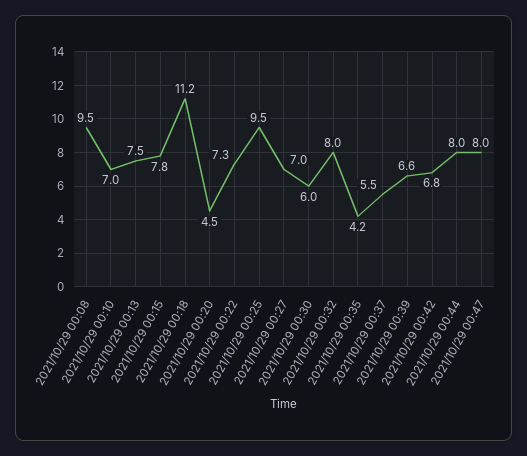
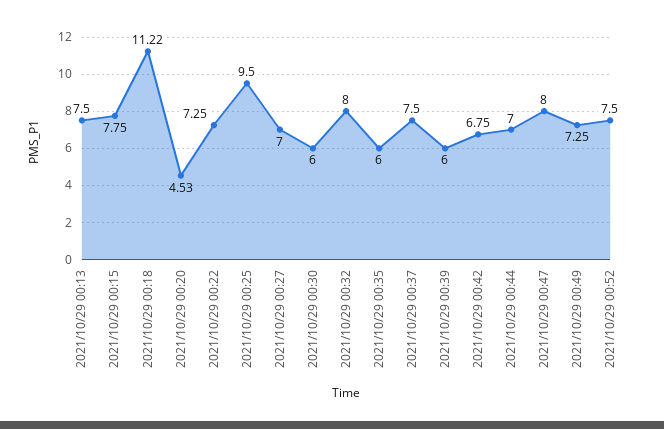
2021/10/29 00:08: 9.5 -> none
2021/10/29 00:10: 7 -> none
2021/10/29 00:35: 4.2 -> 6
2021/10/29 00:37: 5.5 -> 7.5
2021/10/29 00:39: 6.6 -> 6
2021/10/29 00:44: 8 -> 7
2021/10/29 00:49: none -> 7.25
2021/10/29 00:52: none -> 7.5

